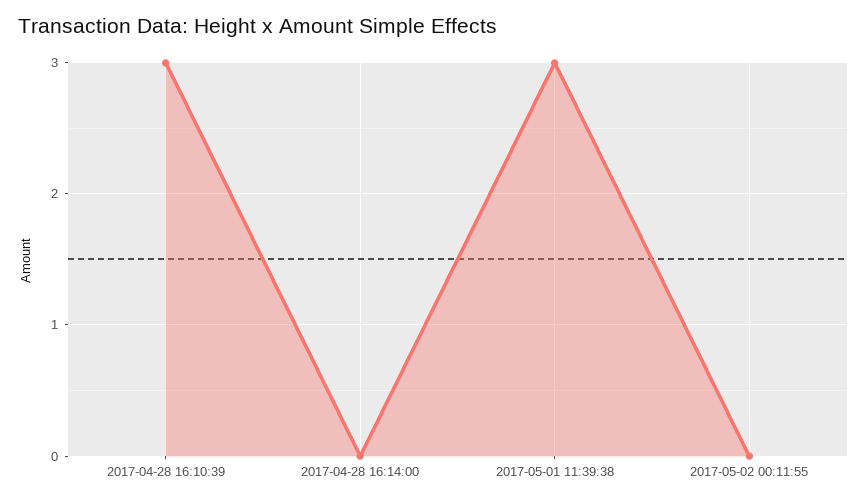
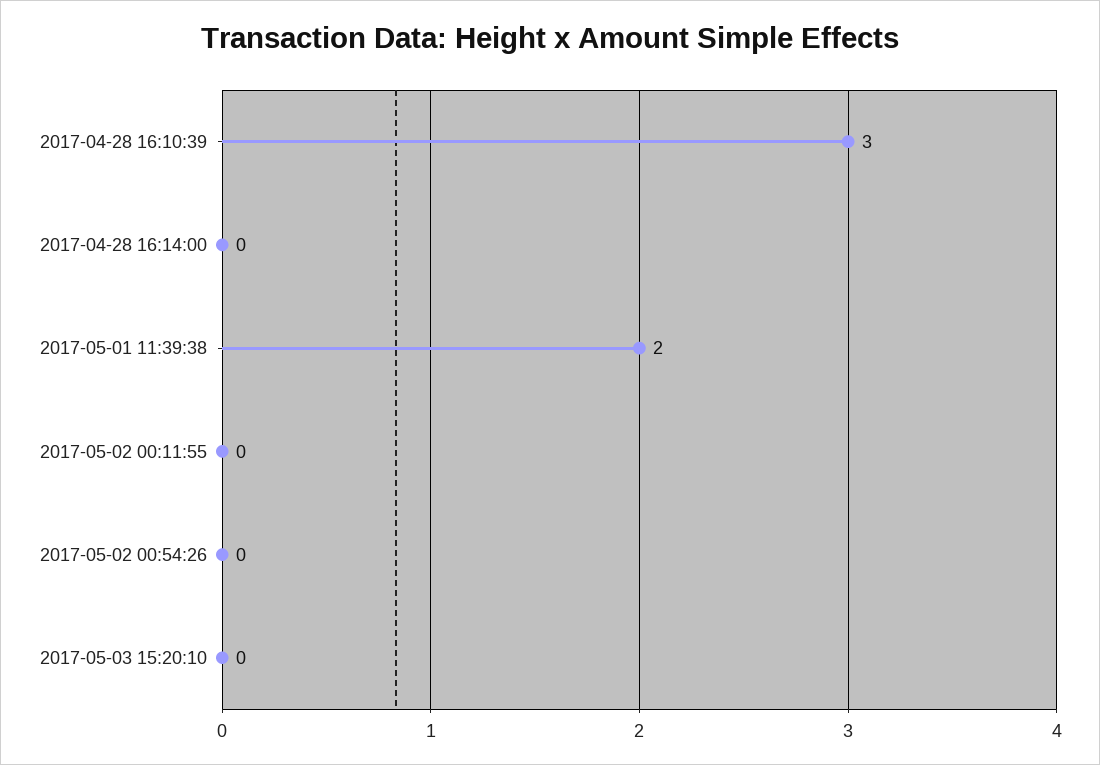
2017-05-01 11:39:38: 3 -> 2
2017-05-02 00:54:26: none -> 0
2017-05-03 15:20:10: none -> 0

